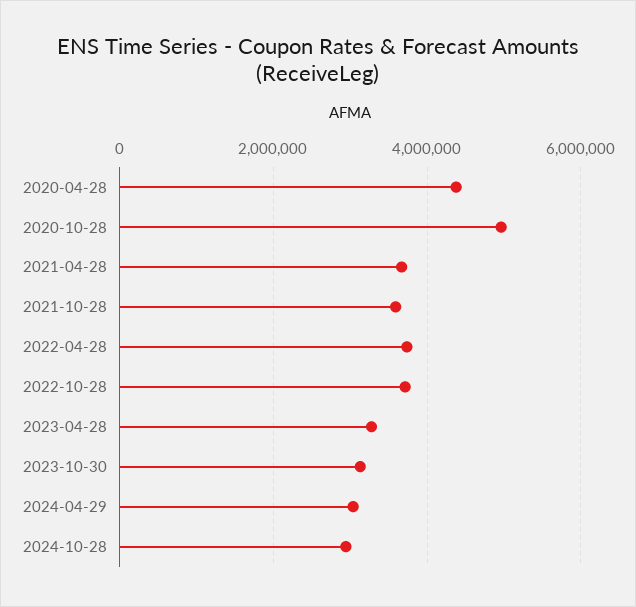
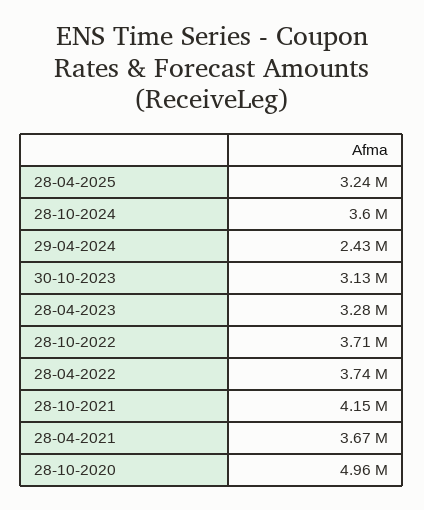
2020-04-28: 4400000 -> none
2021-10-28: 3600000 -> 4150000
2024-04-29: 3000000 -> 2430000
2024-10-28: 3000000 -> 3600000
28-04-2025: none -> 3240000

